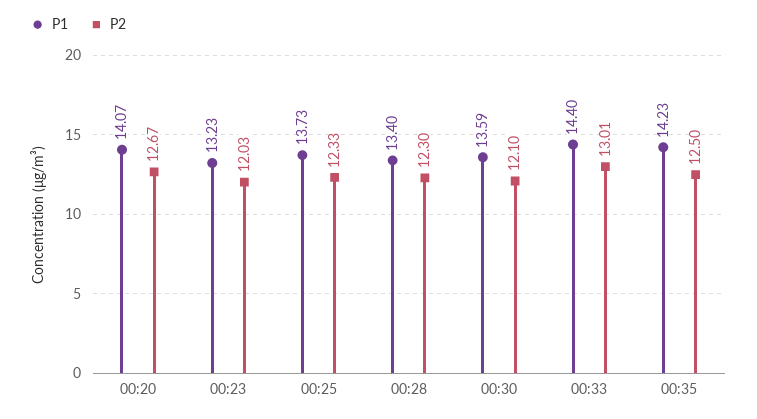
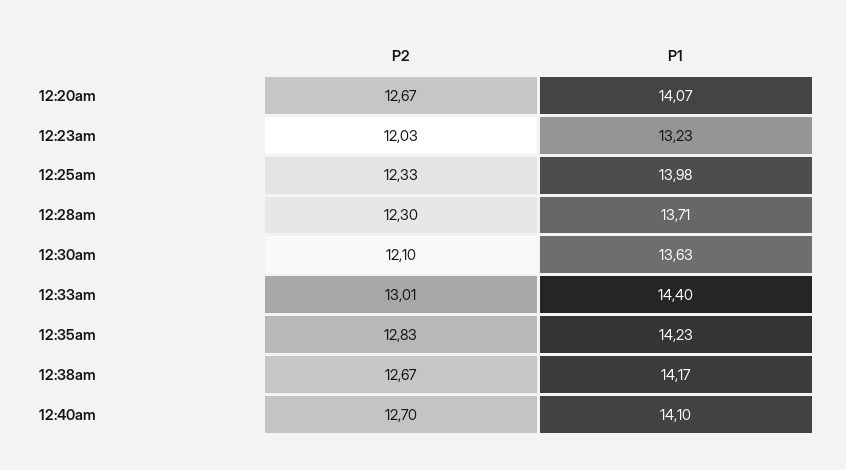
P1, 00:25: 13.73 -> 13.98
P1, 00:28: 13.4 -> 13.71
P1, 00:30: 13.59 -> 13.63
P2, 00:35: 12.5 -> 12.83
P2, 12:38am: none -> 12.67
P1, 12:38am: none -> 14.17
P2, 12:40am: none -> 12.7
P1, 12:40am: none -> 14.1

